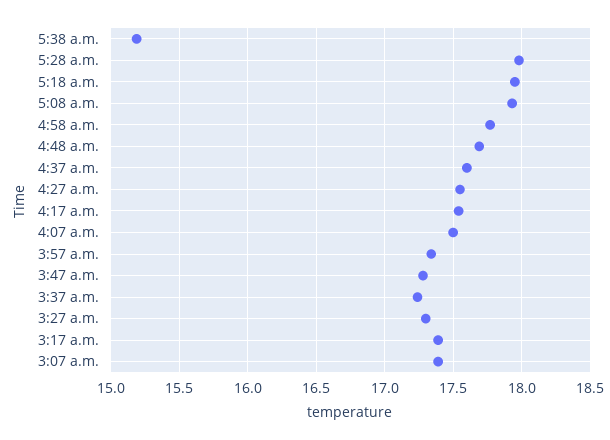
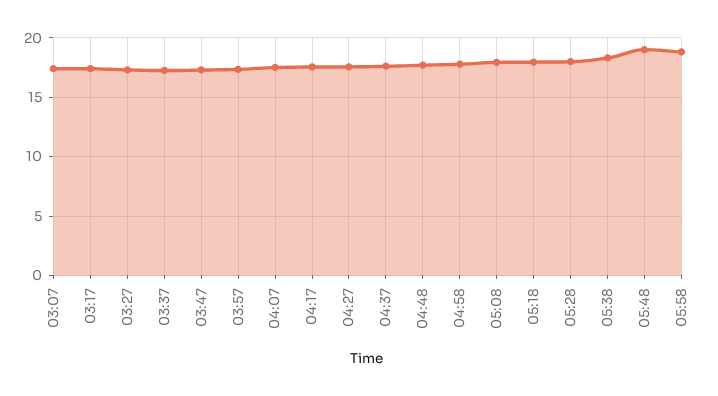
5:38 a.m.: 15.2 -> 18
05:48: none -> 19
05:58: none -> 19

